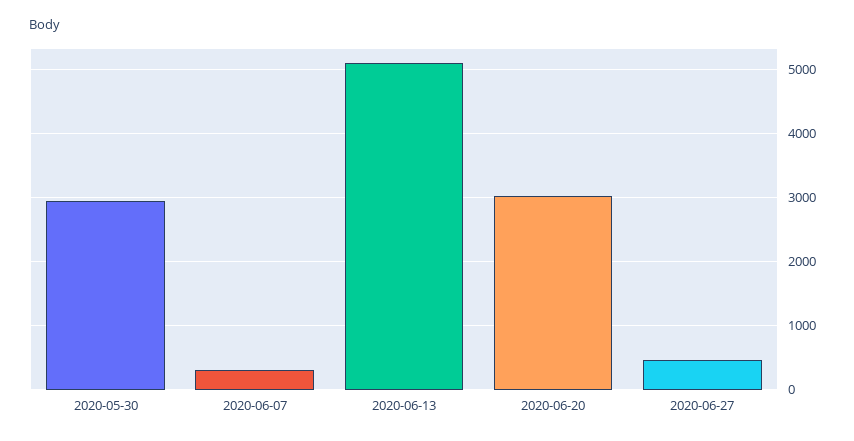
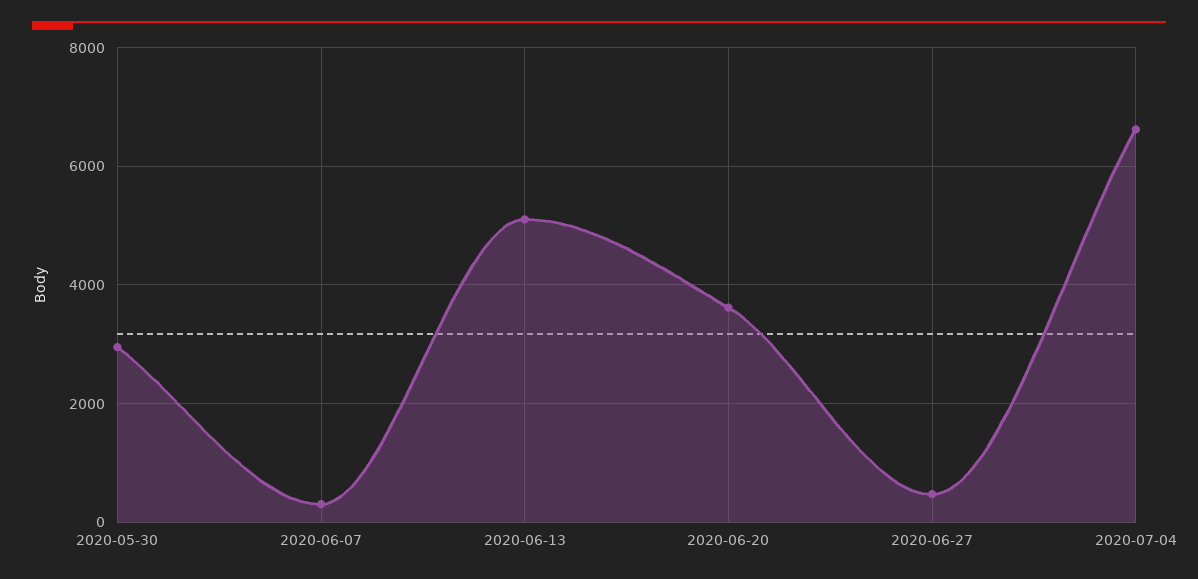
2020-06-20: 3000 -> 3600
2020-07-04: none -> 6600

